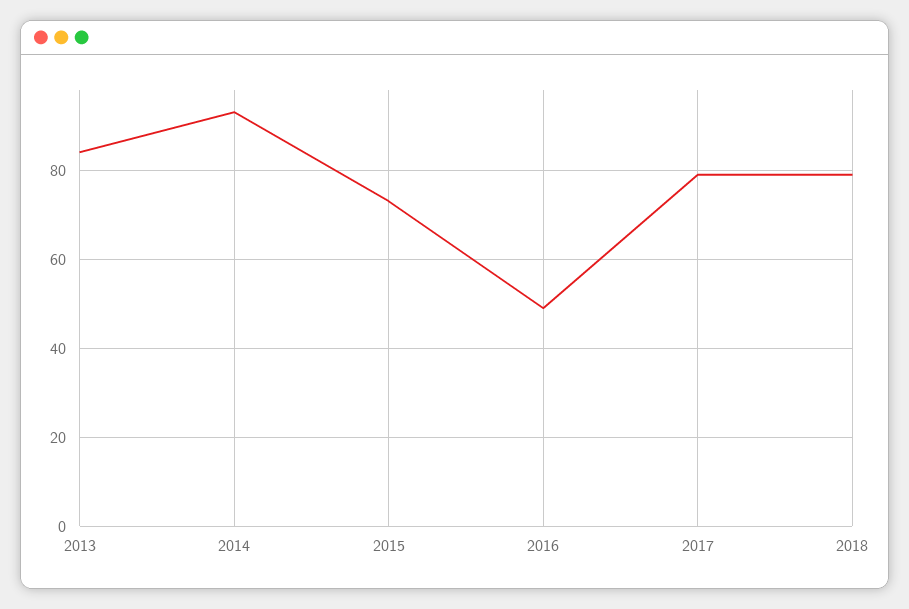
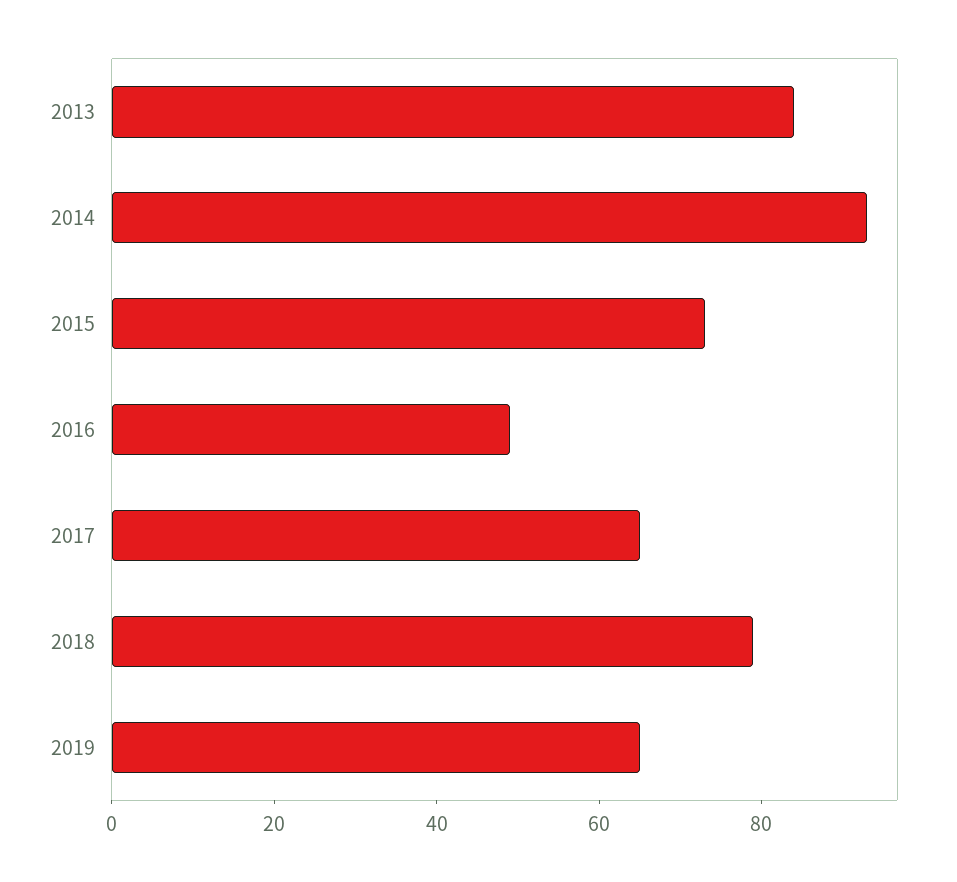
2017: 80 -> 65
2019: none -> 65

